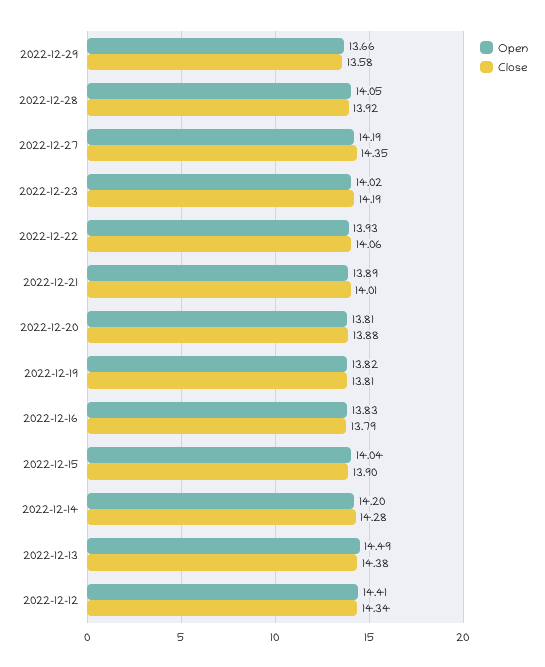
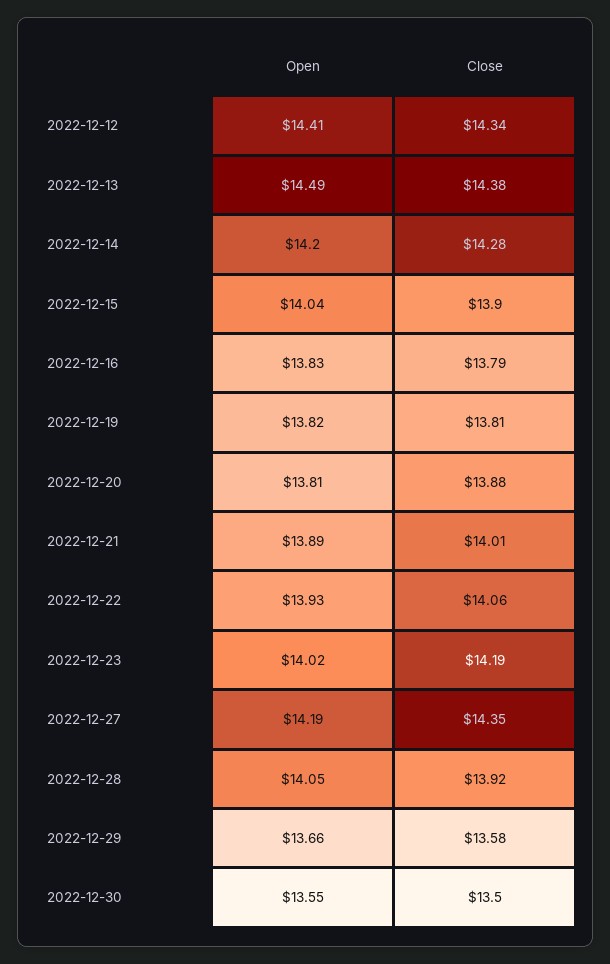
Open, 2022-12-30: none -> 13.55
Close, 2022-12-30: none -> 13.5

